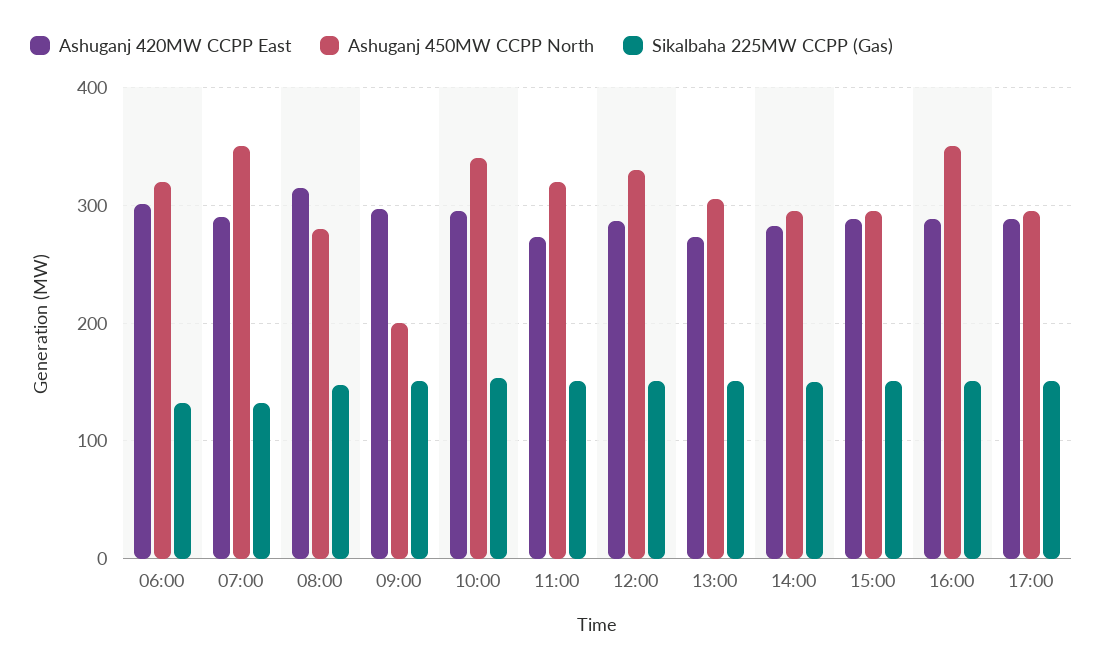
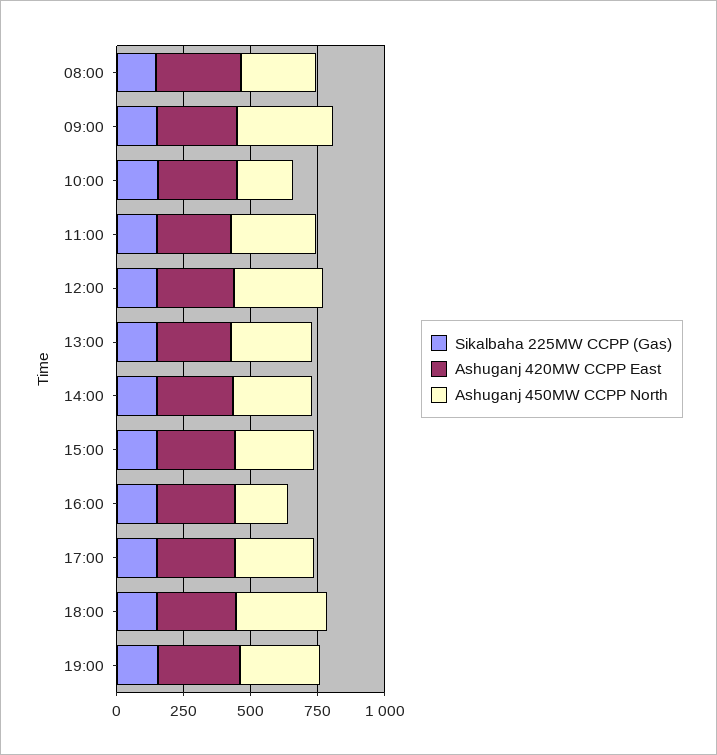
Ashuganj 420MW CCPP East, 06:00: 300 -> none
Ashuganj 450MW CCPP North, 06:00: 320 -> none
Sikalbaha 225MW CCPP (Gas), 06:00: 130 -> none
Ashuganj 420MW CCPP East, 07:00: 290 -> none
Ashuganj 450MW CCPP North, 07:00: 350 -> none
Sikalbaha 225MW CCPP (Gas), 07:00: 130 -> none
Ashuganj 450MW CCPP North, 09:00: 200 -> 350
Ashuganj 450MW CCPP North, 10:00: 340 -> 200
Ashuganj 450MW CCPP North, 16:00: 350 -> 200
Sikalbaha 225MW CCPP (Gas), 18:00: none -> 150
Ashuganj 420MW CCPP East, 18:00: none -> 300
Ashuganj 450MW CCPP North, 18:00: none -> 350
Sikalbaha 225MW CCPP (Gas), 19:00: none -> 150
Ashuganj 420MW CCPP East, 19:00: none -> 300
Ashuganj 450MW CCPP North, 19:00: none -> 300

